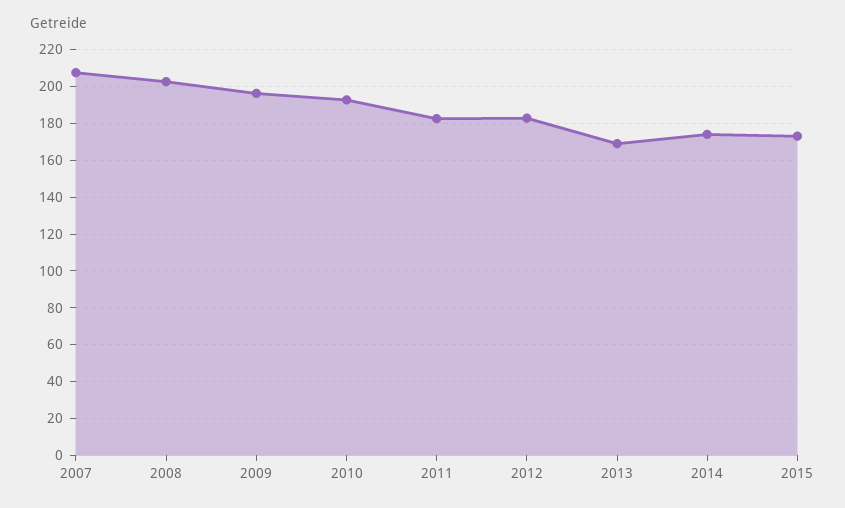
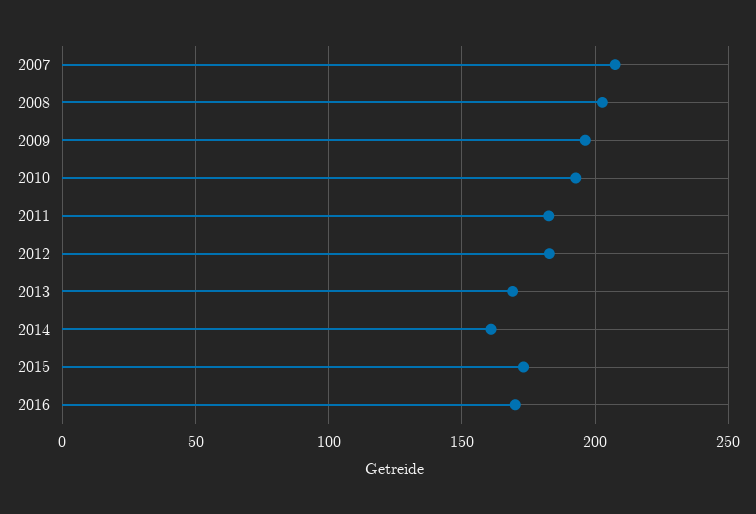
2014: 175 -> 160
2016: none -> 170

